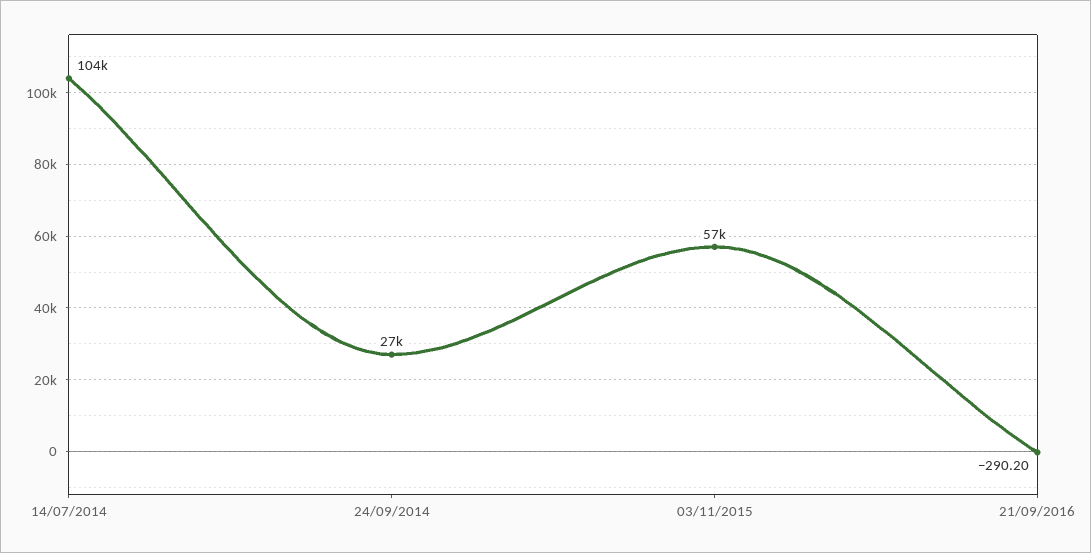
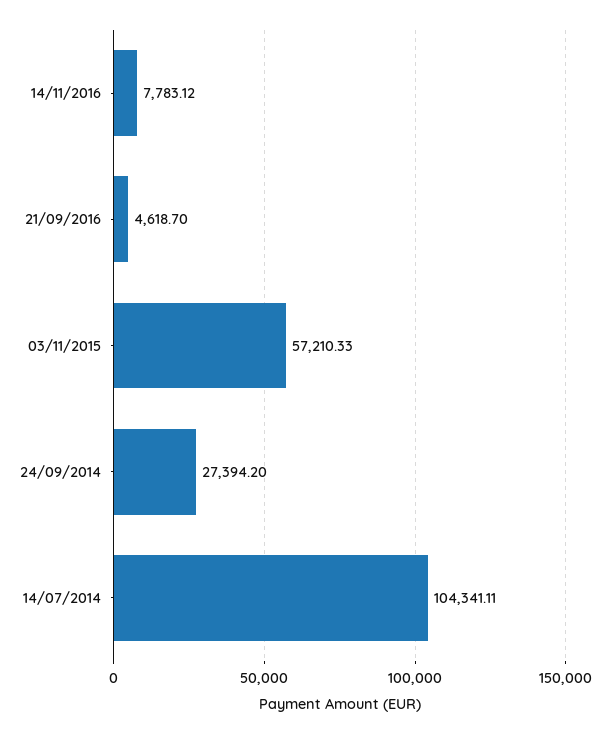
21/09/2016: -290.2 -> 4618.7
14/11/2016: none -> 7783.12

